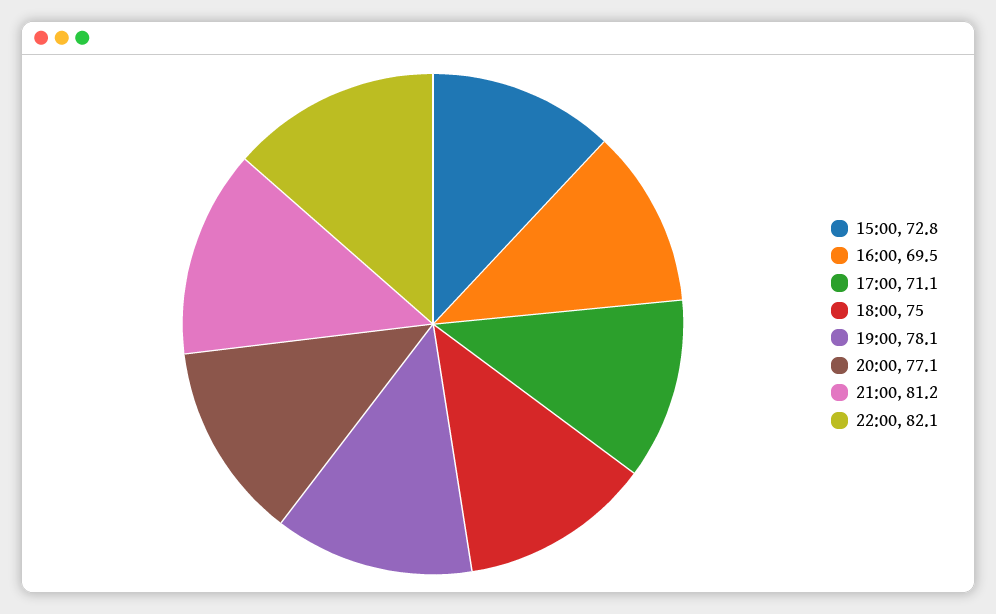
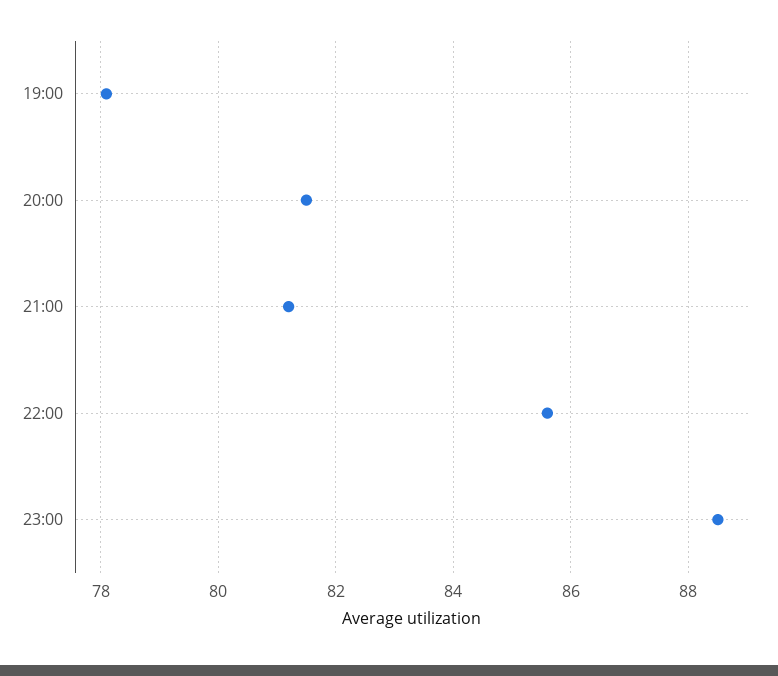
15:00: 72.8 -> none
16:00: 69.5 -> none
17:00: 71.1 -> none
18:00: 75 -> none
20:00: 77.1 -> 81.5
22:00: 82.1 -> 85.5
23:00: none -> 88.5

